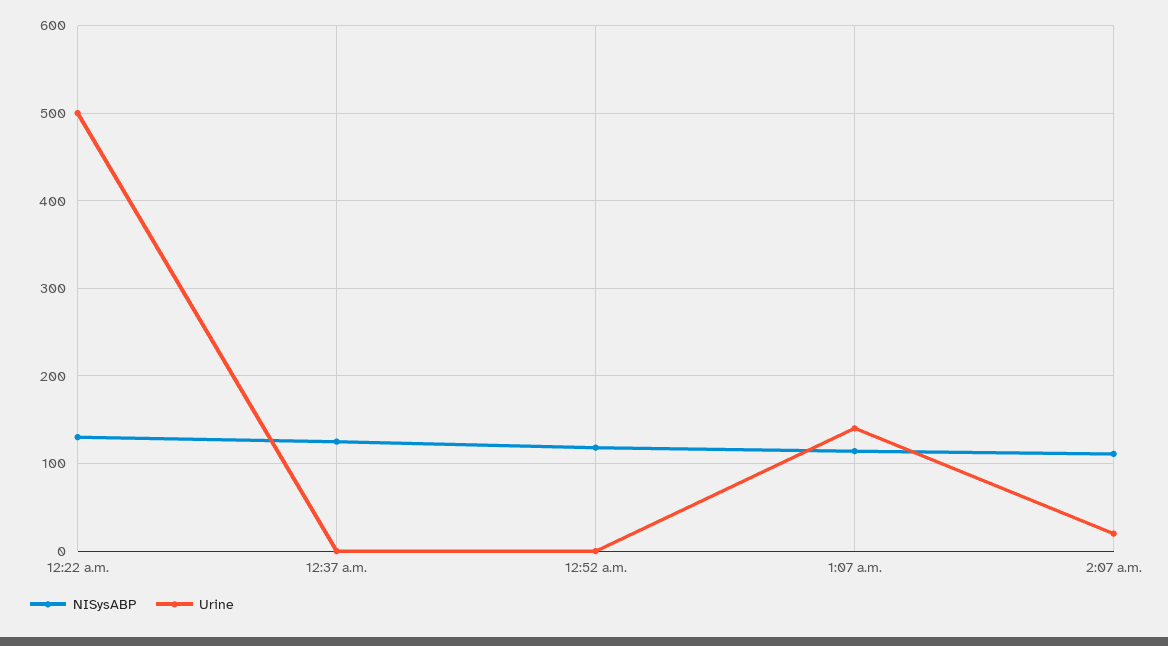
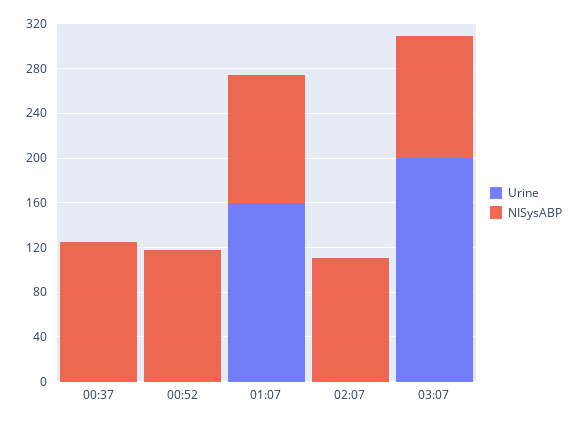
NISysABP, 12:22 a.m.: 130 -> none
Urine, 12:22 a.m.: 500 -> none
Urine, 1:07 a.m.: 140 -> 160
Urine, 2:07 a.m.: 20 -> 0
Urine, 03:07: none -> 200
NISysABP, 03:07: none -> 110

